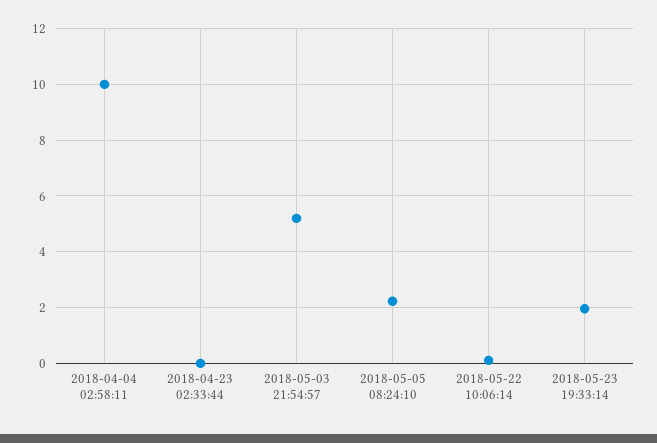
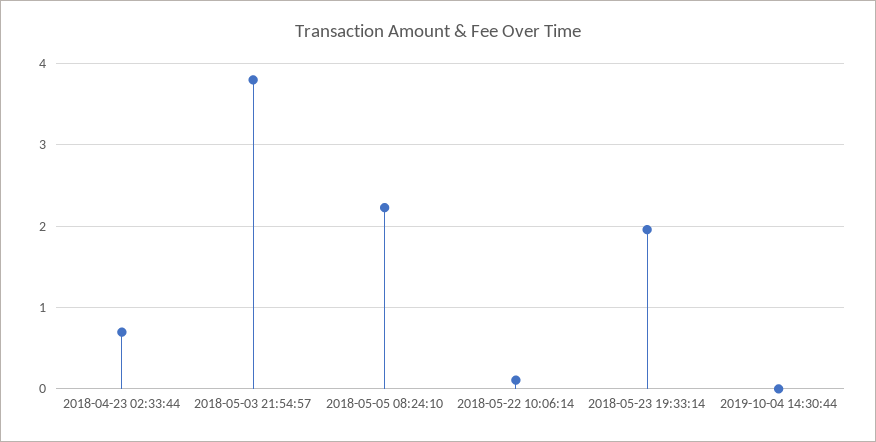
2018-04-04 02:58:11: 10 -> none
2018-04-23 02:33:44: 0 -> 0.7
2018-05-03 21:54:57: 5.25 -> 3.8
2019-10-04 14:30:44: none -> 0

